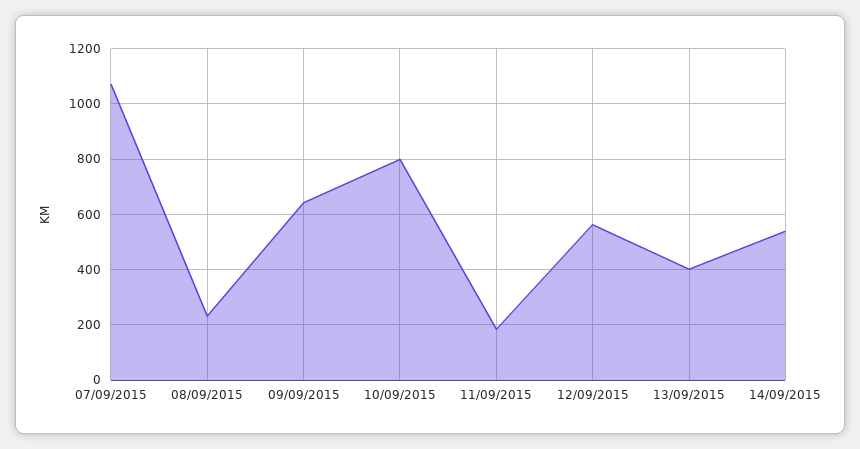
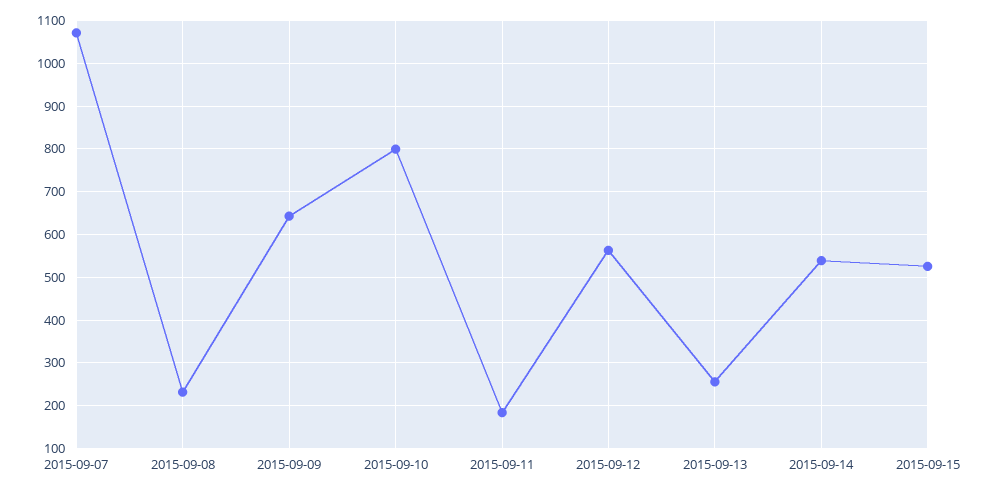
13/09/2015: 400 -> 260
2015-09-15: none -> 520

